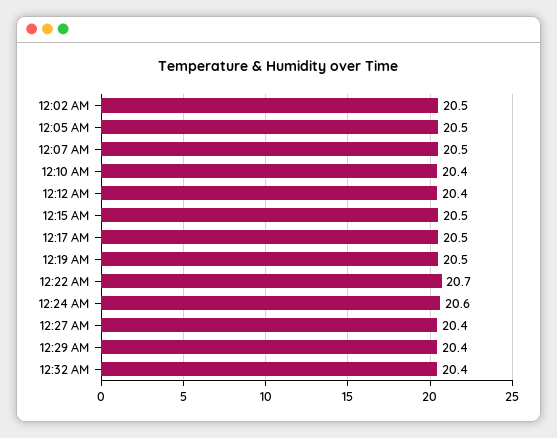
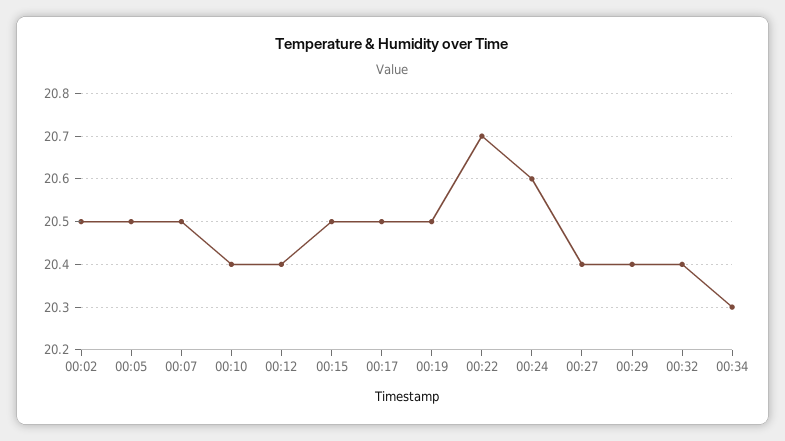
00:34: none -> 20.3

